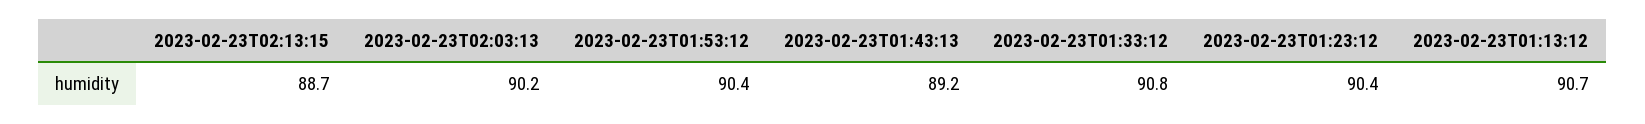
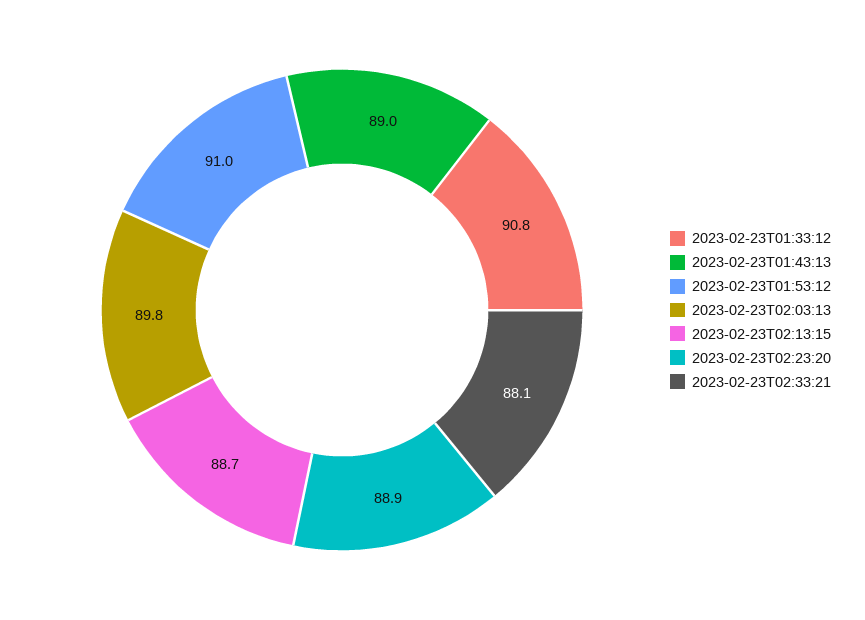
2023-02-23T02:03:13: 90.2 -> 89.8
2023-02-23T01:53:12: 90.4 -> 91
2023-02-23T01:43:13: 89.2 -> 89
2023-02-23T01:23:12: 90.4 -> none
2023-02-23T01:13:12: 90.7 -> none
2023-02-23T02:23:20: none -> 88.9
2023-02-23T02:33:21: none -> 88.1

